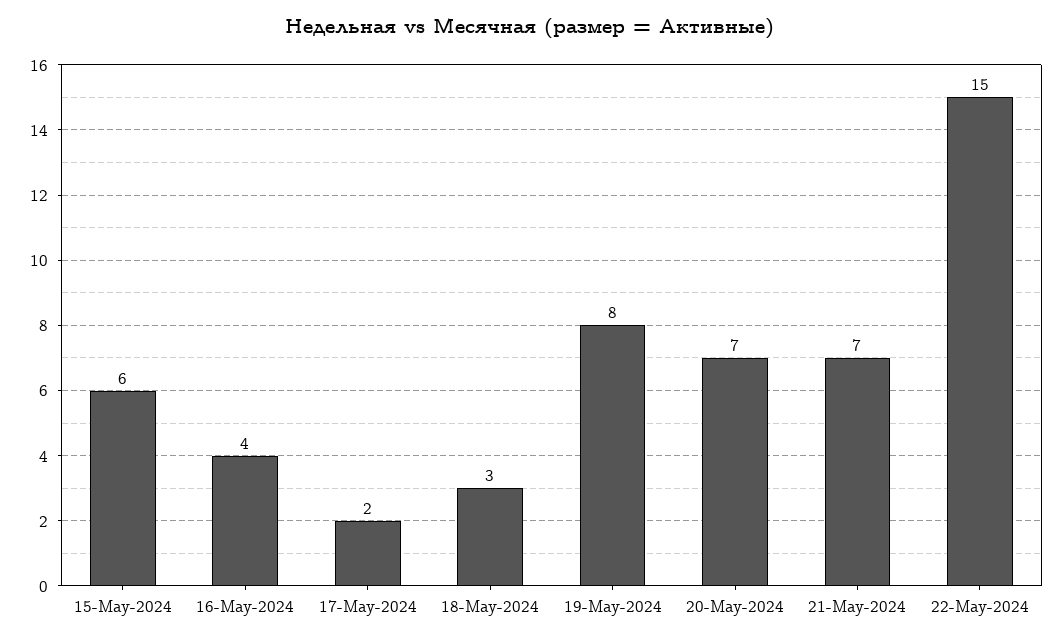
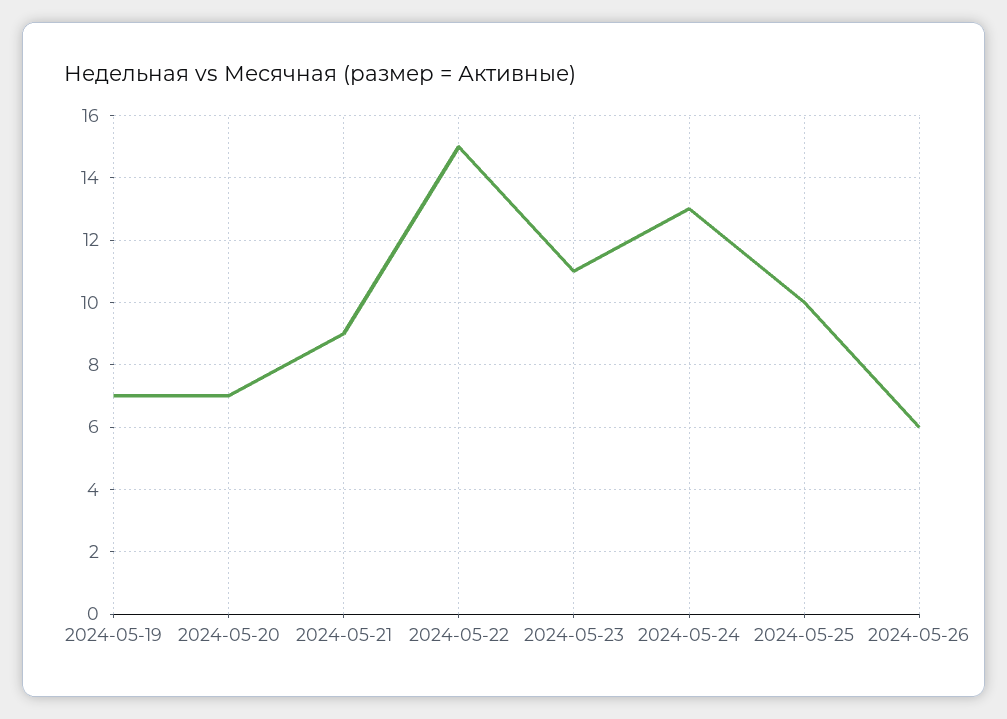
15-May-2024: 6 -> none
16-May-2024: 4 -> none
17-May-2024: 2 -> none
18-May-2024: 3 -> none
19-May-2024: 8 -> 7
21-May-2024: 7 -> 9
2024-05-23: none -> 11
2024-05-24: none -> 13
2024-05-25: none -> 10
2024-05-26: none -> 6

